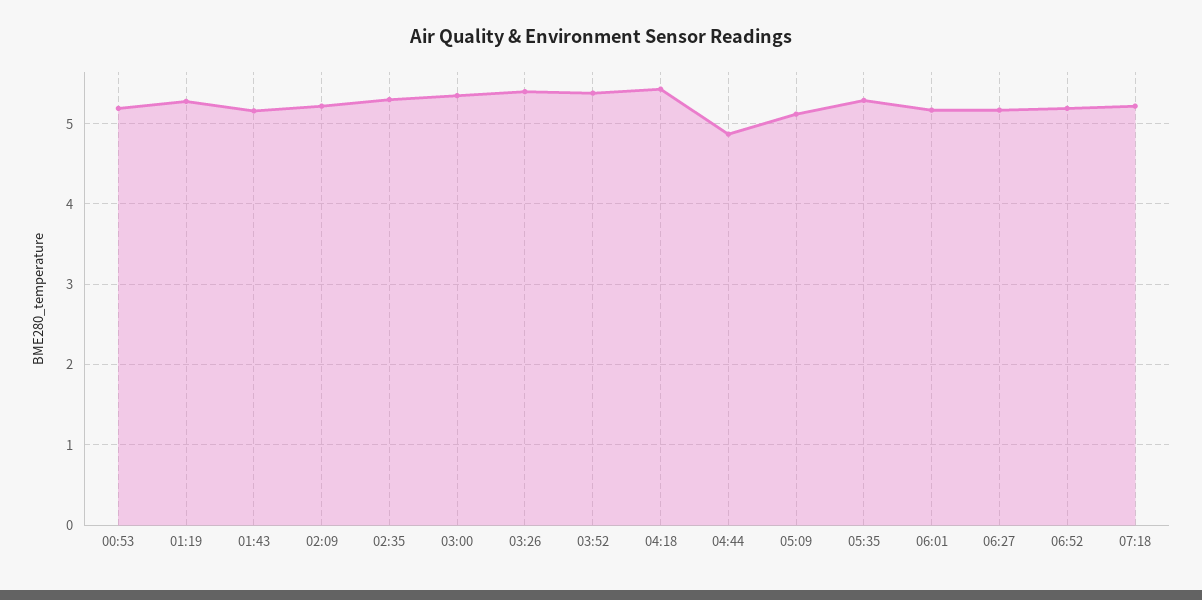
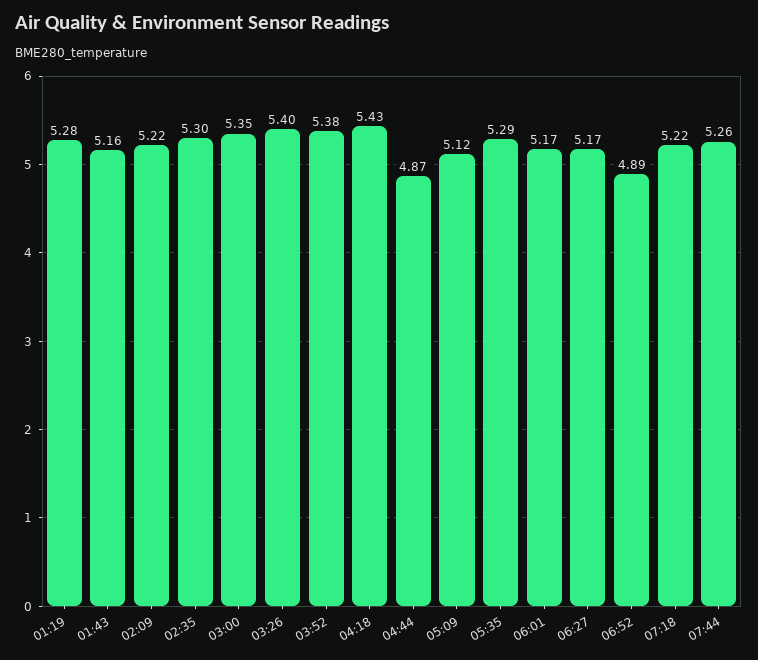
00:53: 5.2 -> none
06:52: 5.2 -> 4.89
07:44: none -> 5.26

